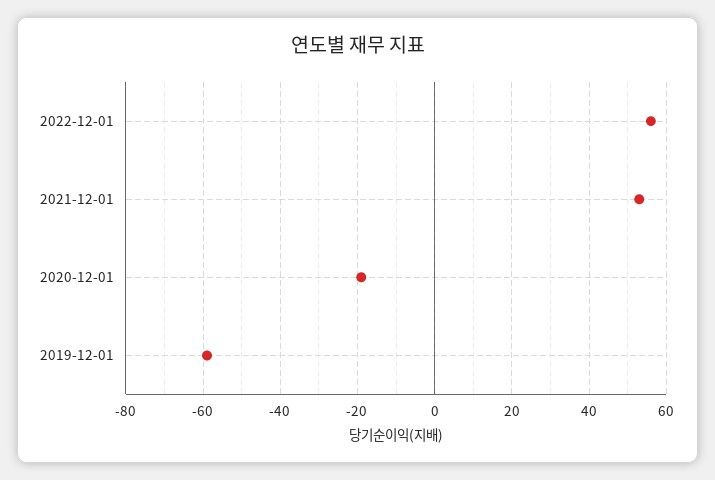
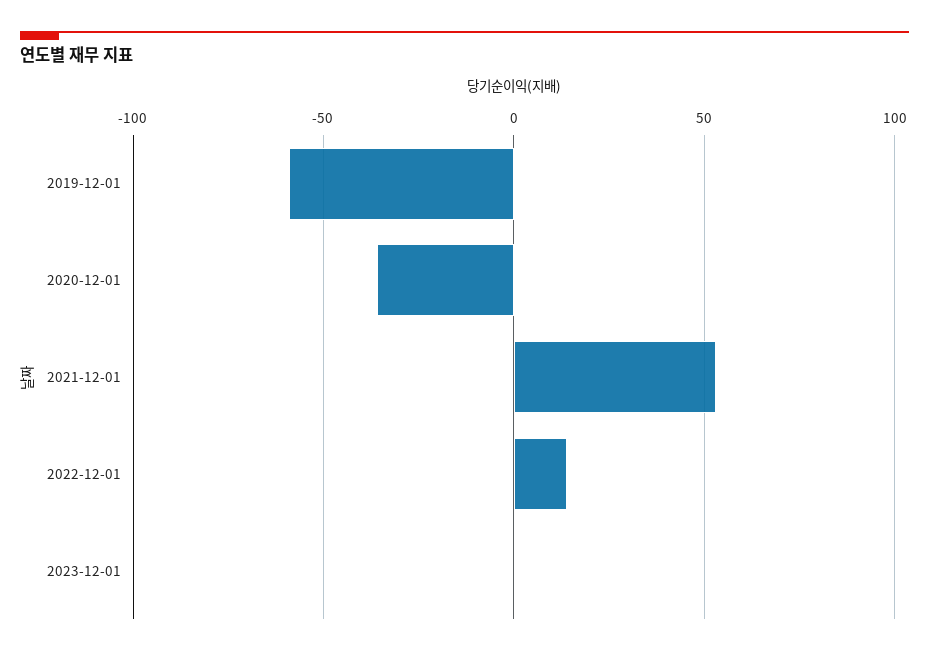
2022-12-01: 55 -> 15
2020-12-01: -20 -> -35
2023-12-01: none -> 0

